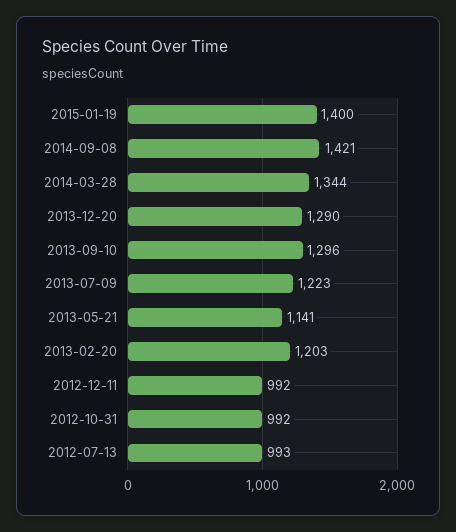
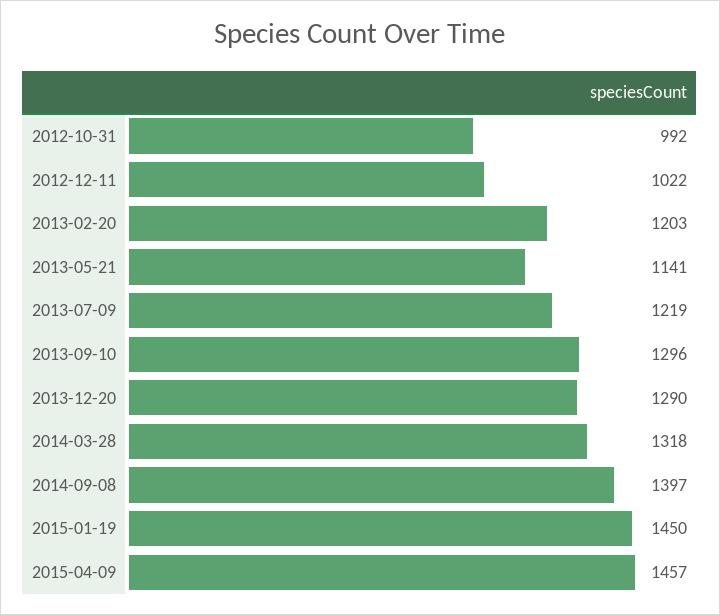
2015-01-19: 1400 -> 1450
2014-09-08: 1421 -> 1397
2014-03-28: 1344 -> 1318
2013-07-09: 1223 -> 1219
2012-12-11: 992 -> 1022
2012-07-13: 993 -> none
2015-04-09: none -> 1457

